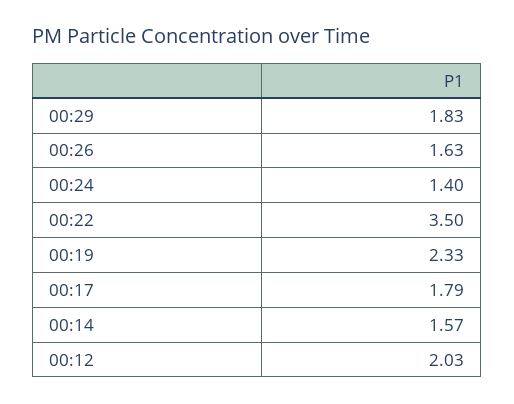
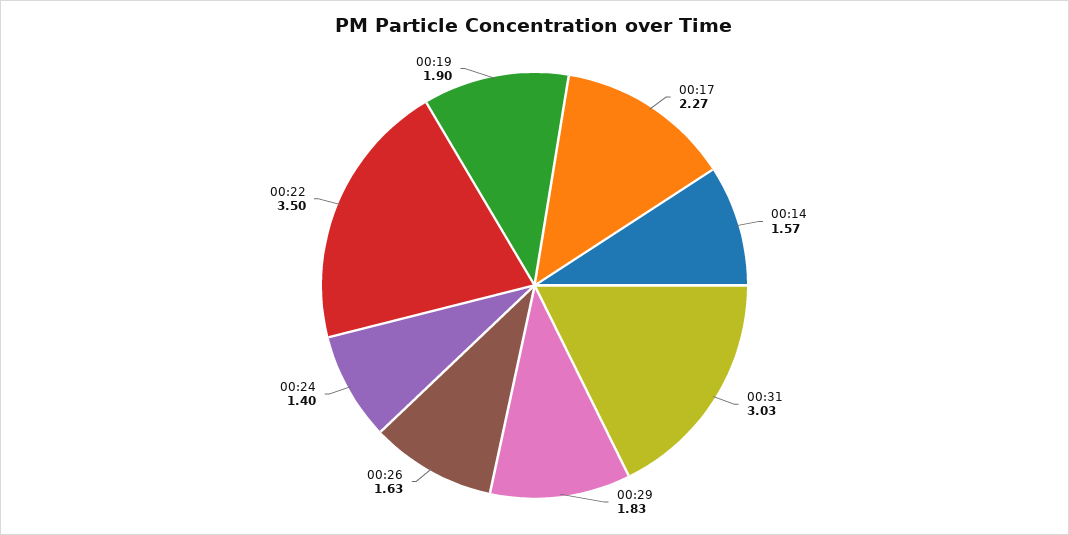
00:19: 2.33 -> 1.9
00:17: 1.79 -> 2.27
00:12: 2.03 -> none
00:31: none -> 3.03

